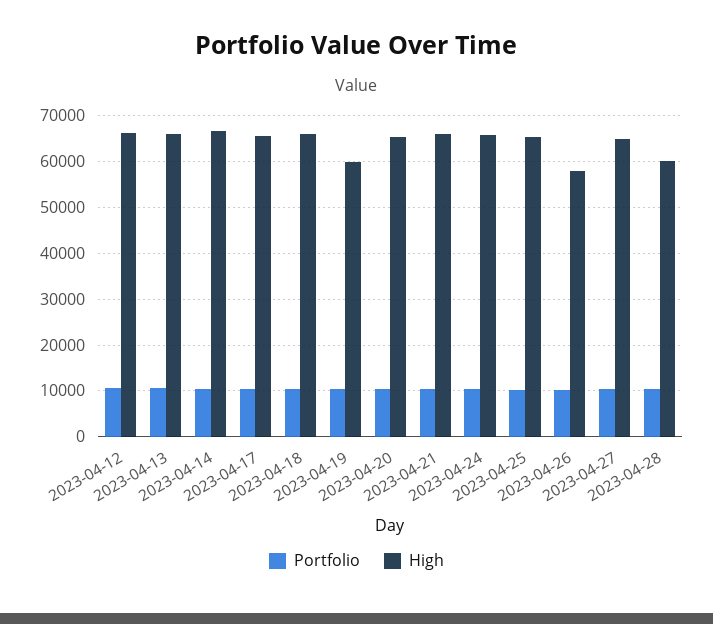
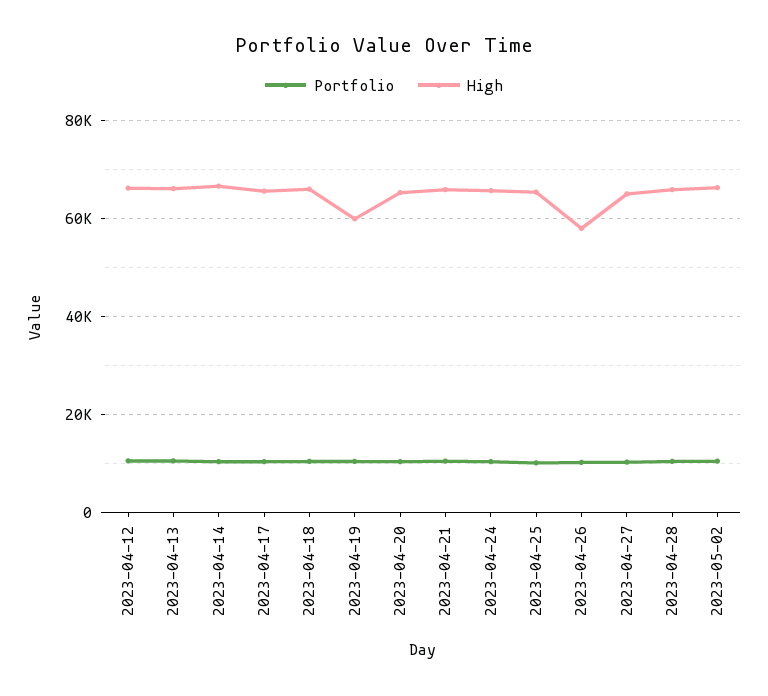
High, 2023-04-28: 60000 -> 66000
Portfolio, 2023-05-02: none -> 10000
High, 2023-05-02: none -> 66000

